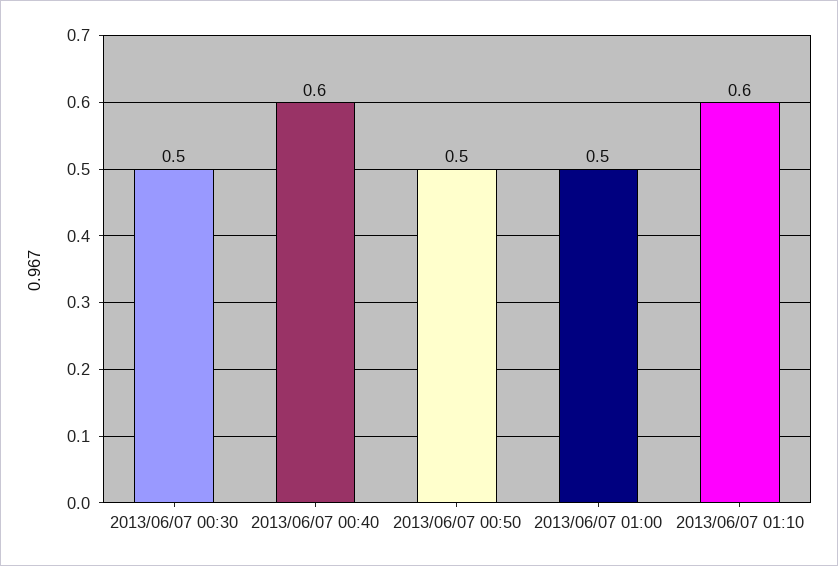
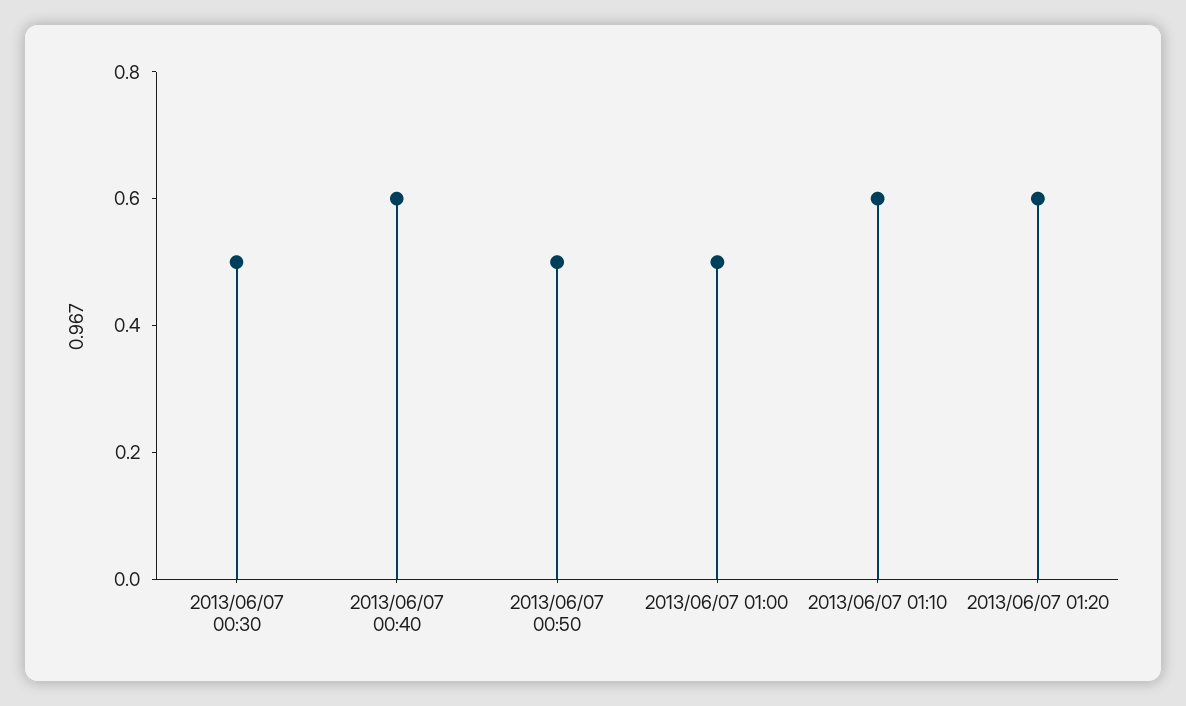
2013/06/07 01:20: none -> 0.6

